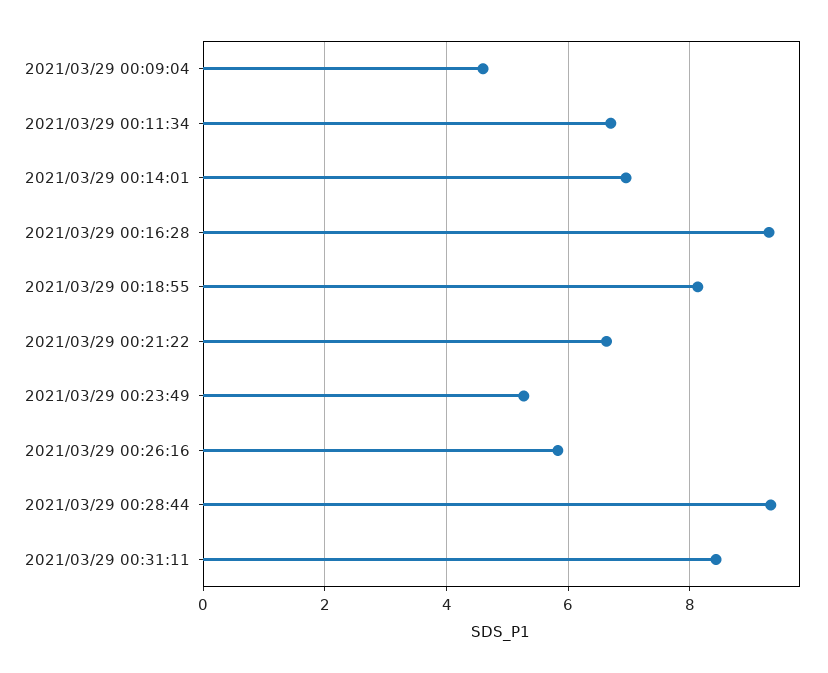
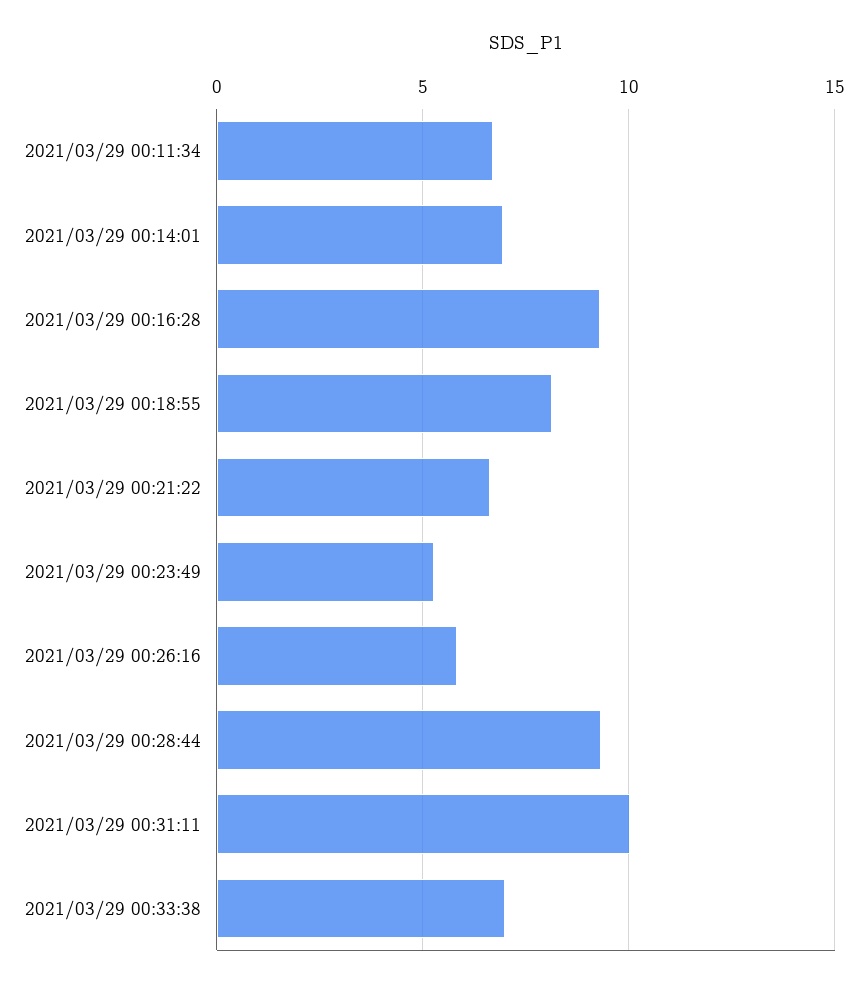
2021/03/29 00:09:04: 4.6 -> none
2021/03/29 00:31:11: 8.4 -> 10
2021/03/29 00:33:38: none -> 7

